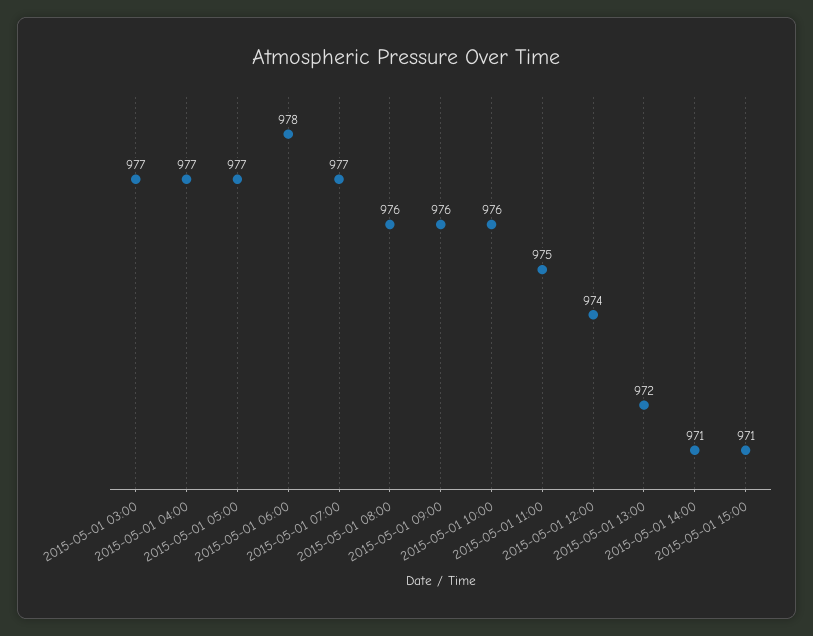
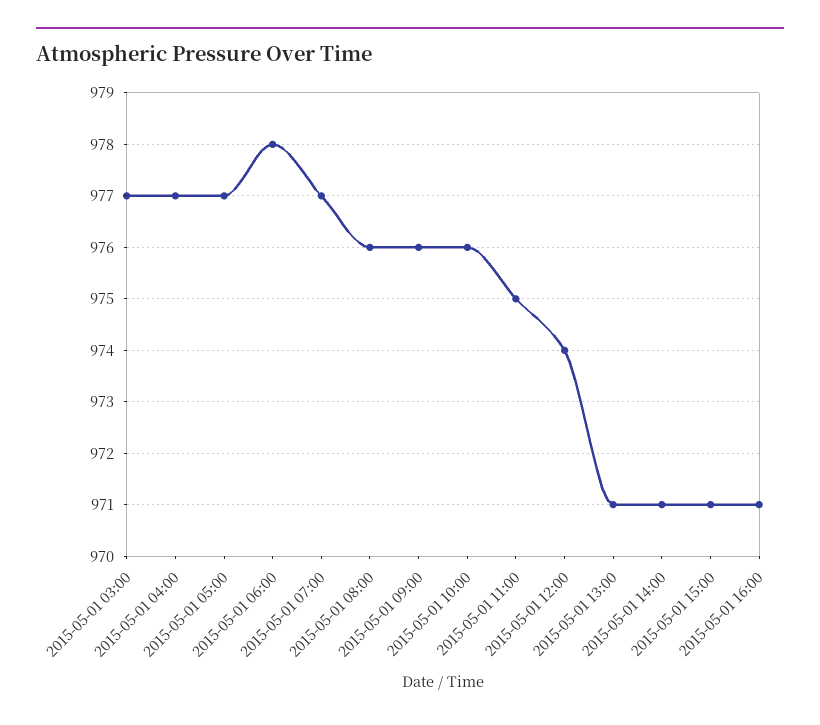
2015-05-01 13:00: 972 -> 971
2015-05-01 16:00: none -> 971

